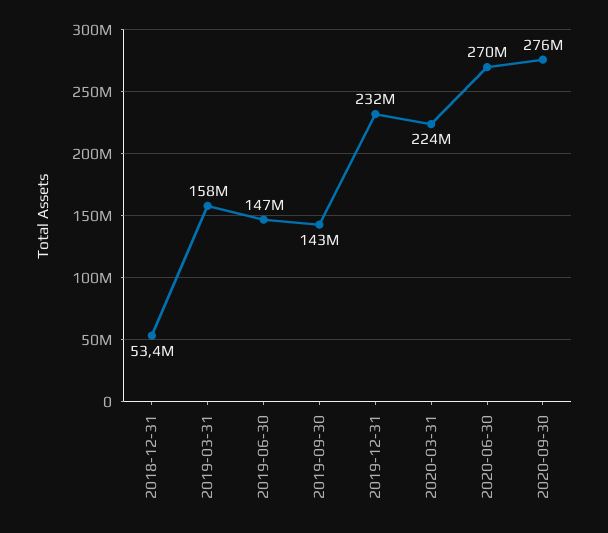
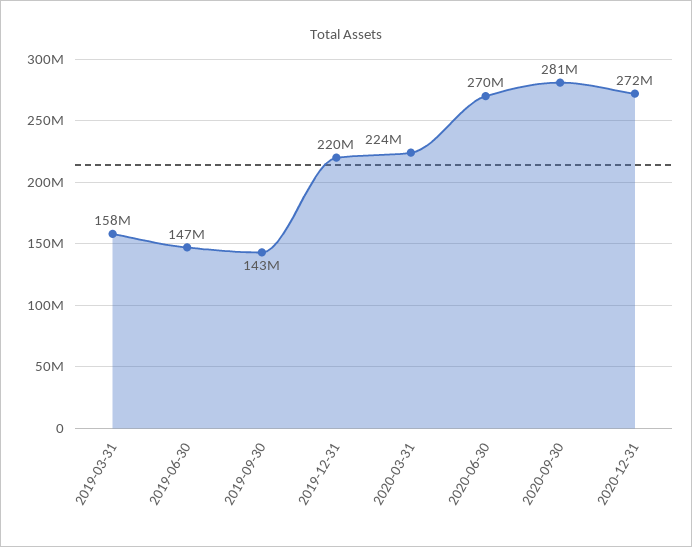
2018-12-31: 53400000 -> none
2019-12-31: 232000000 -> 220000000
2020-09-30: 276000000 -> 281000000
2020-12-31: none -> 272000000

